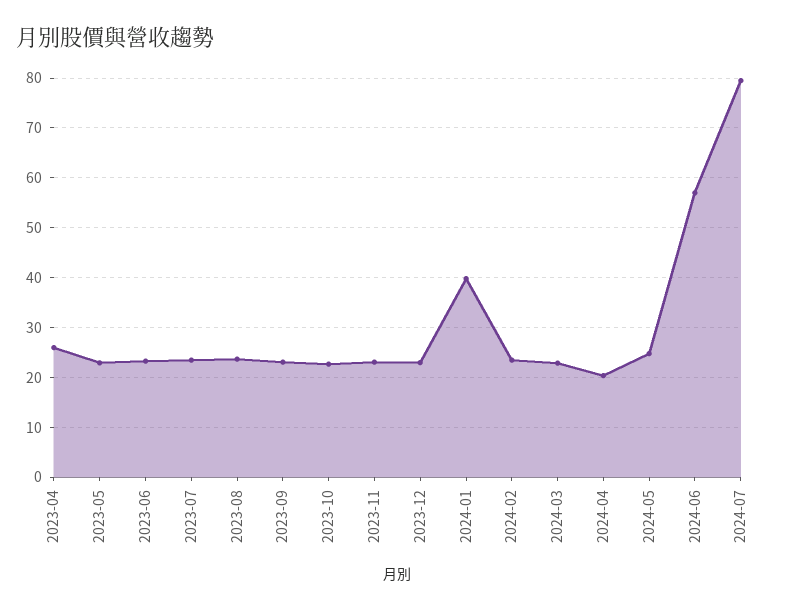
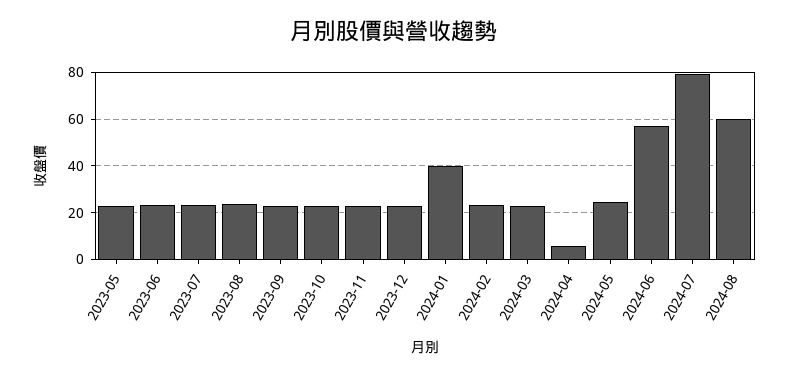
2023-04: 26 -> none
2024-04: 20 -> 5
2024-08: none -> 60

